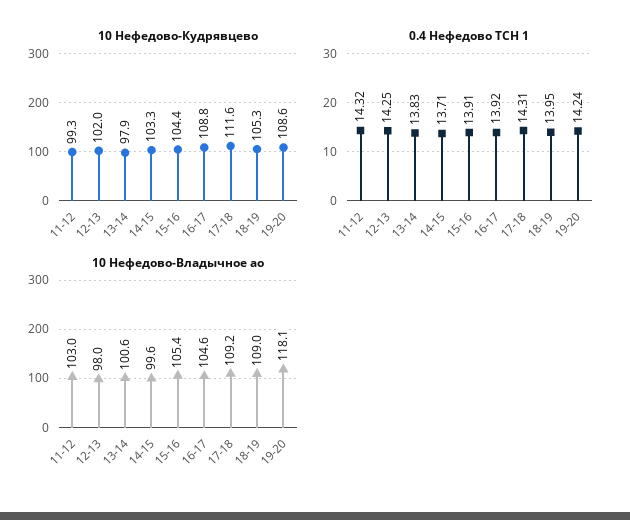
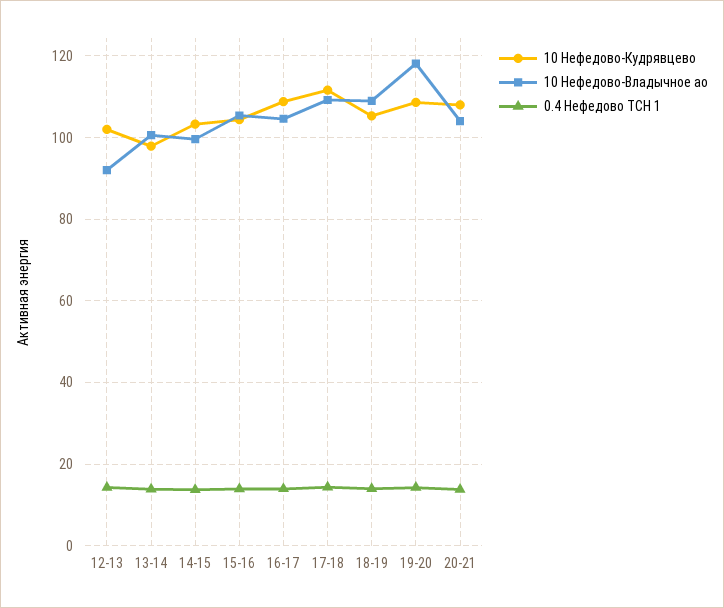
10 Нефедово-Кудрявцево, 11-12: 99.3 -> none
0.4 Нефедово ТСН 1, 11-12: 14.32 -> none
10 Нефедово-Владычное ао, 11-12: 103 -> none
10 Нефедово-Владычное ао, 12-13: 98 -> 92
10 Нефедово-Кудрявцево, 20-21: none -> 108
10 Нефедово-Владычное ао, 20-21: none -> 104
0.4 Нефедово ТСН 1, 20-21: none -> 14

